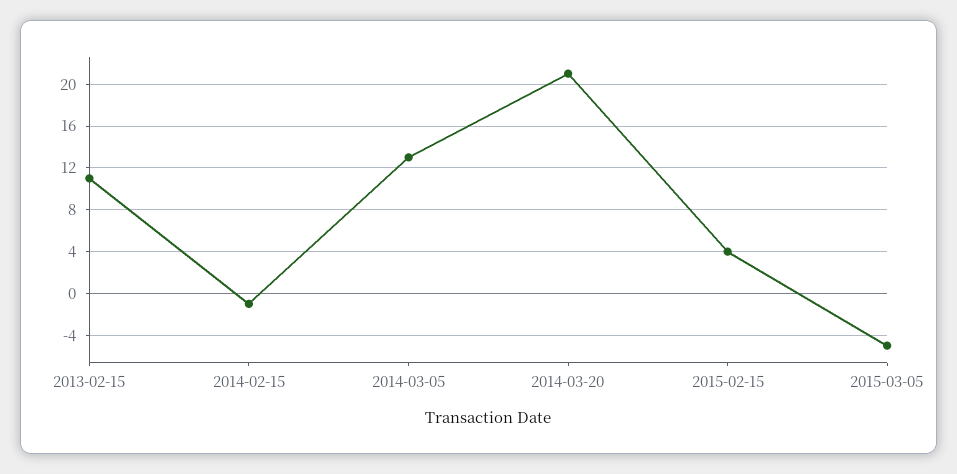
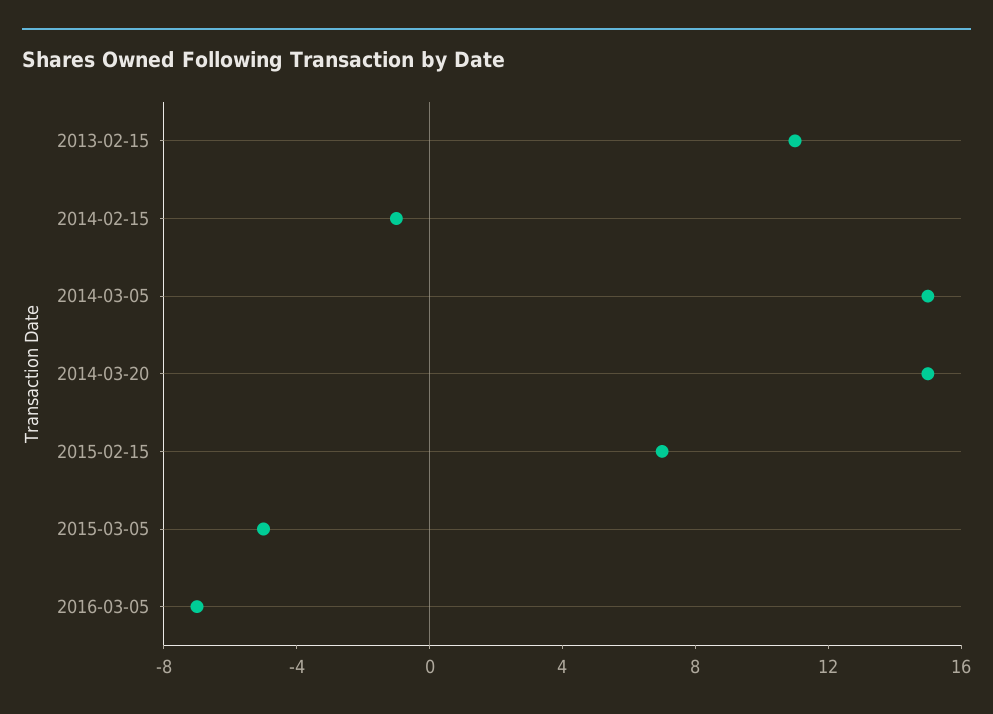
2014-03-05: 13 -> 15
2014-03-20: 21 -> 15
2015-02-15: 4 -> 7
2016-03-05: none -> -7

